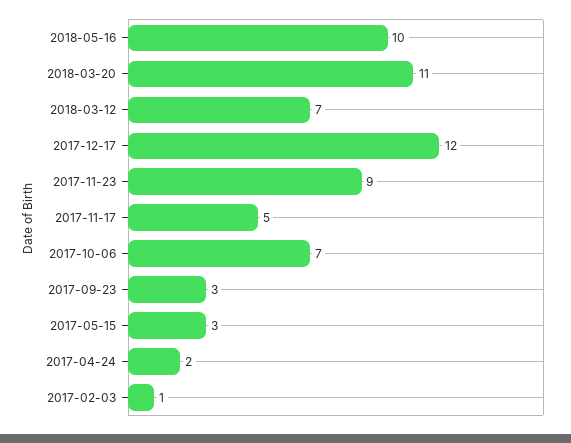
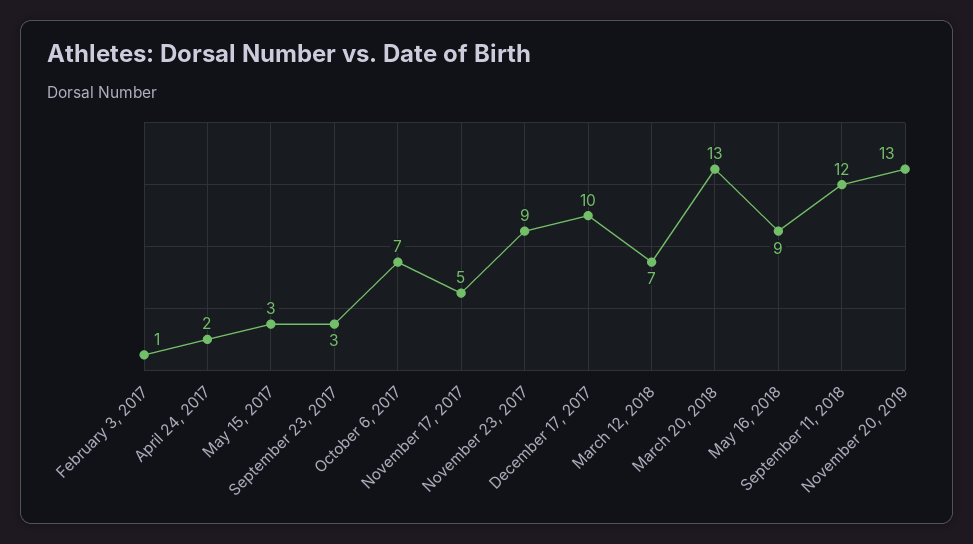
2018-05-16: 10 -> 9
2018-03-20: 11 -> 13
2017-12-17: 12 -> 10
September 11, 2018: none -> 12
November 20, 2019: none -> 13

